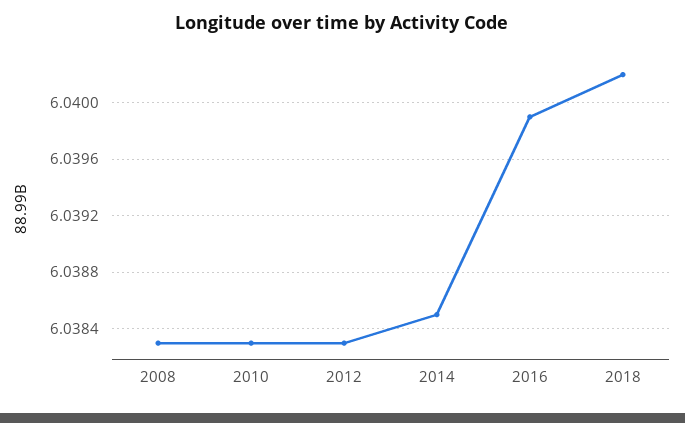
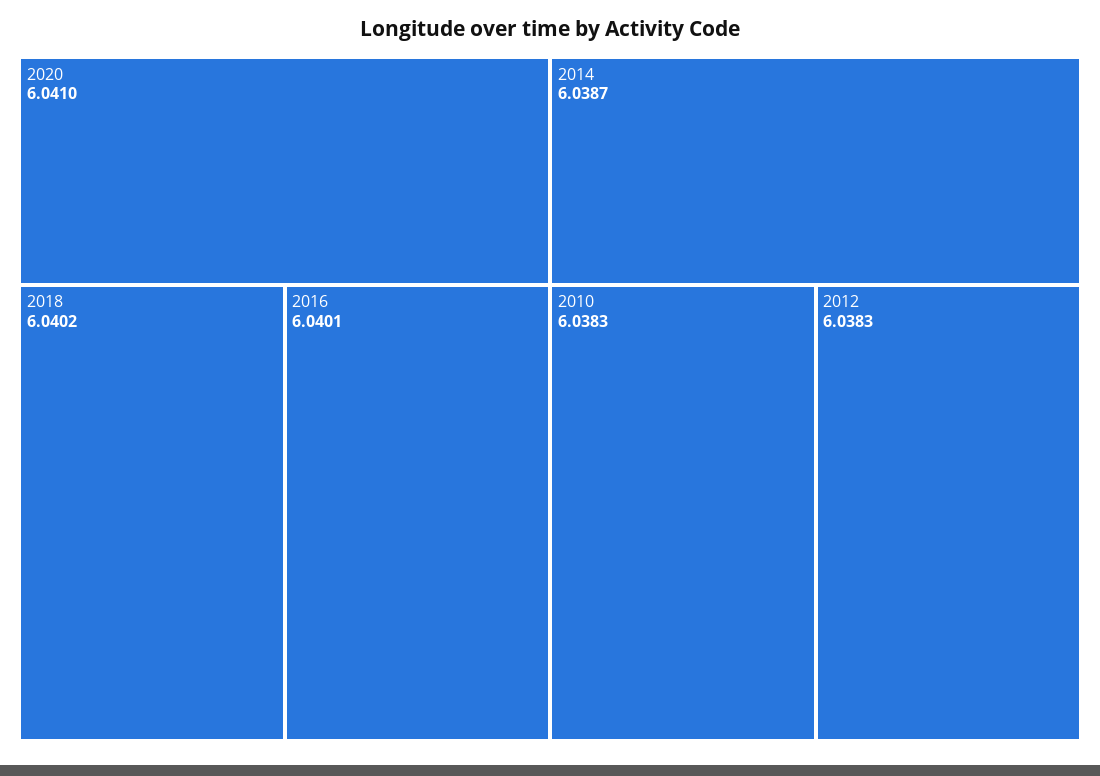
2008: 6.0383 -> none
2014: 6.0385 -> 6.0387
2016: 6.0399 -> 6.0401
2020: none -> 6.041

